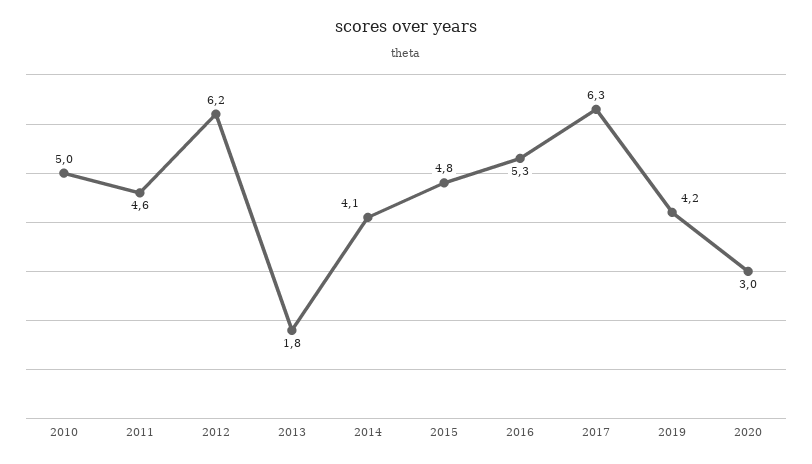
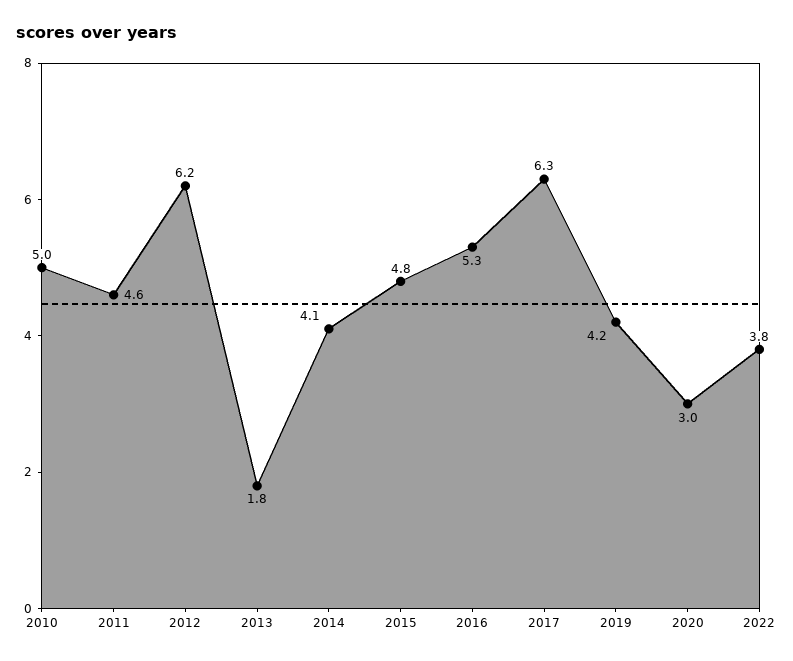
2022: none -> 3.8

